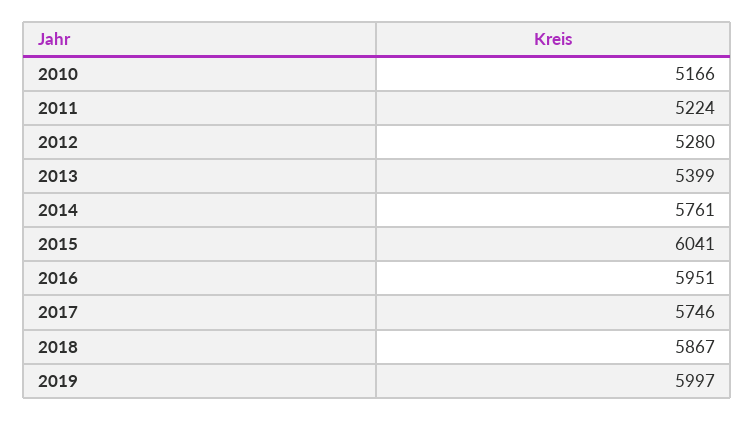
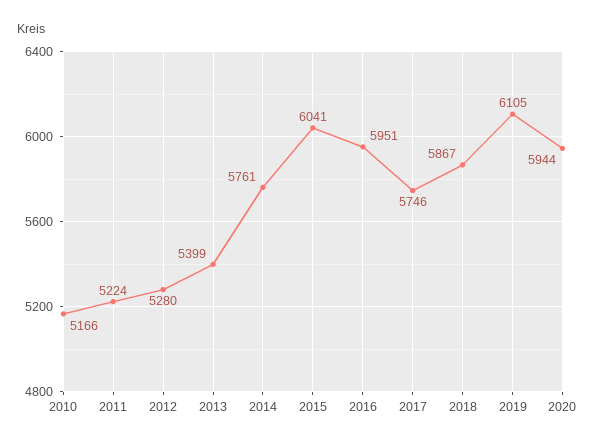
2019: 5997 -> 6105
2020: none -> 5944

